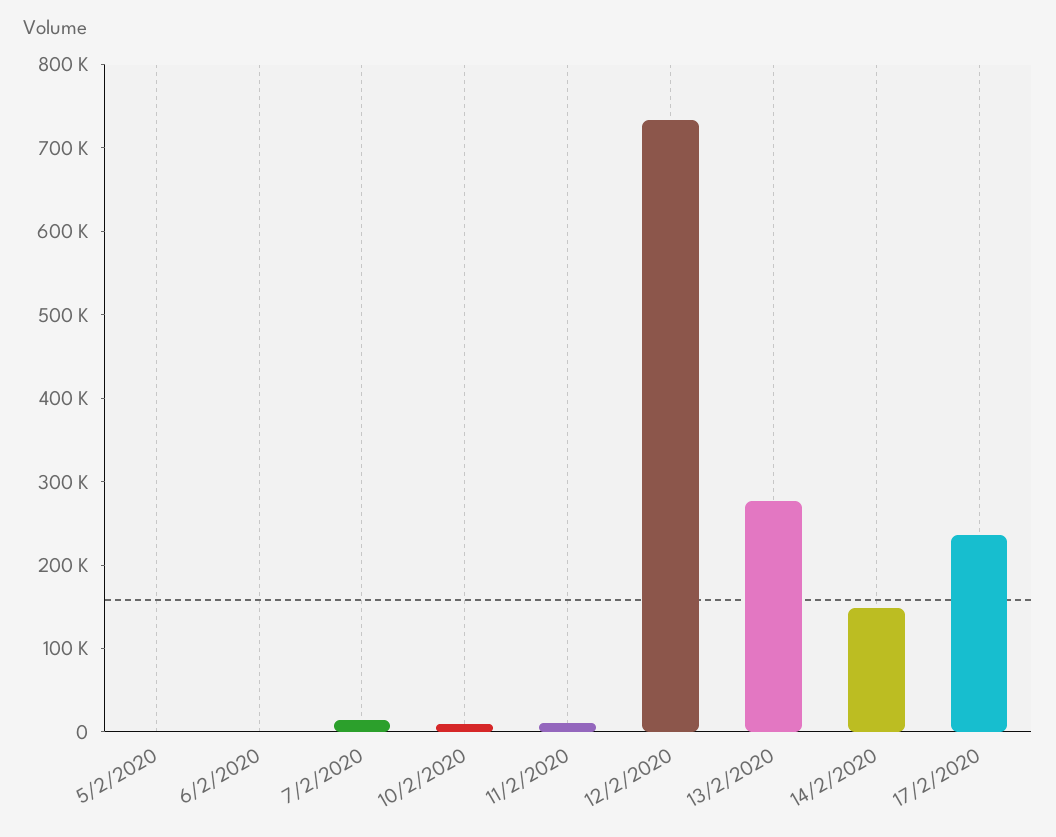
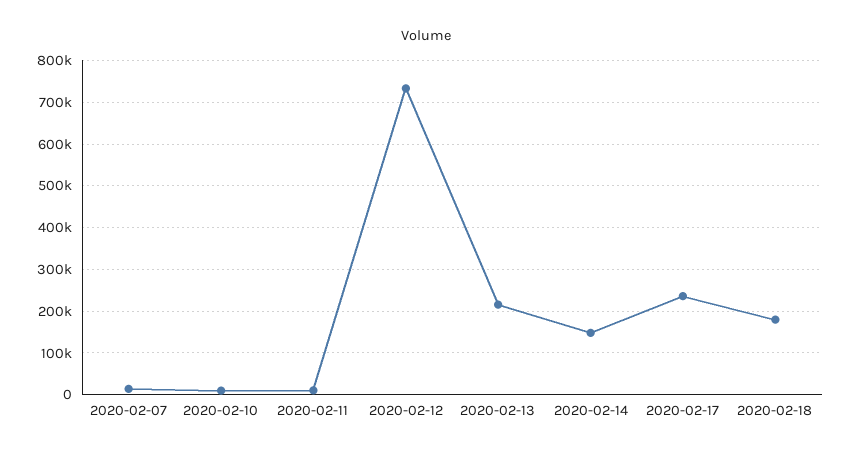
5/2/2020: 0 -> none
6/2/2020: 0 -> none
13/2/2020: 280000 -> 220000
2020-02-18: none -> 180000

